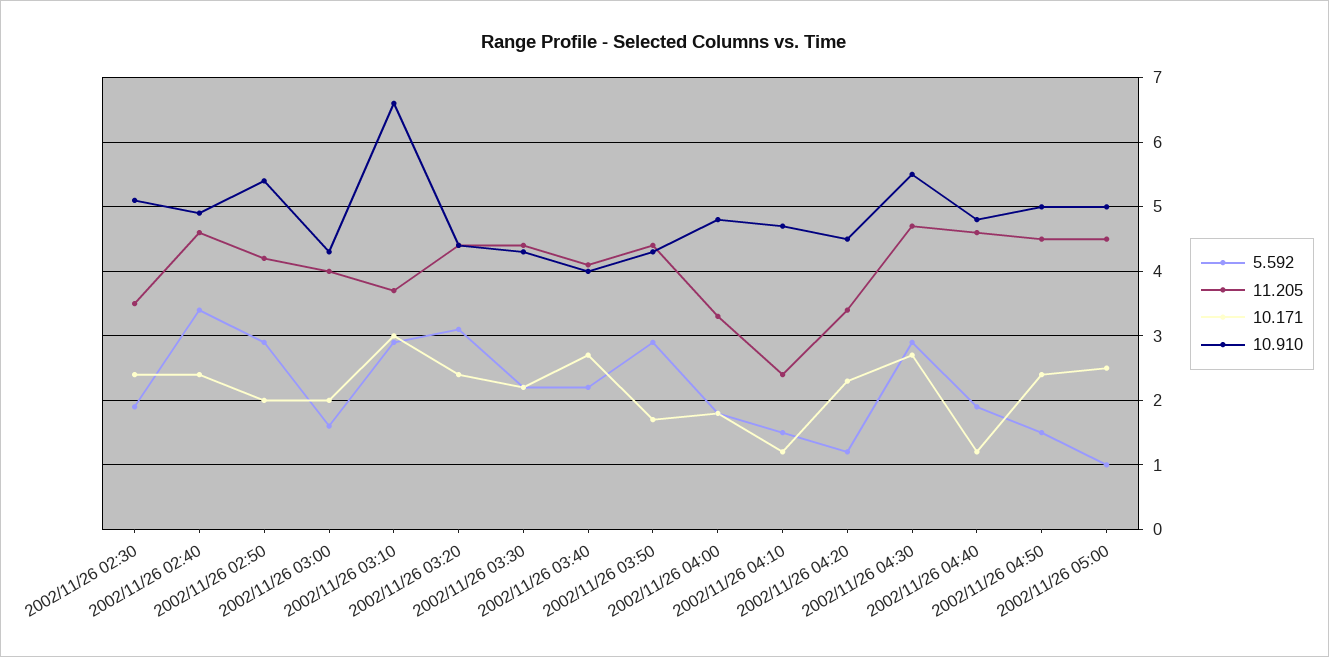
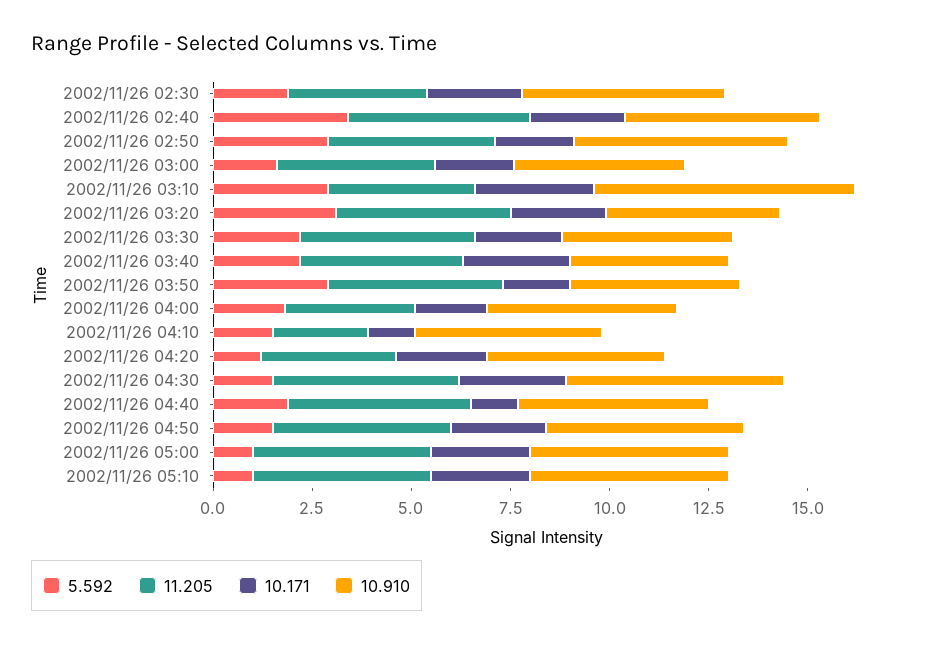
5.592, 2002/11/26 04:30: 2.9 -> 1.5
5.592, 2002/11/26 05:10: none -> 1
11.205, 2002/11/26 05:10: none -> 4.5
10.171, 2002/11/26 05:10: none -> 2.5
10.910, 2002/11/26 05:10: none -> 5

